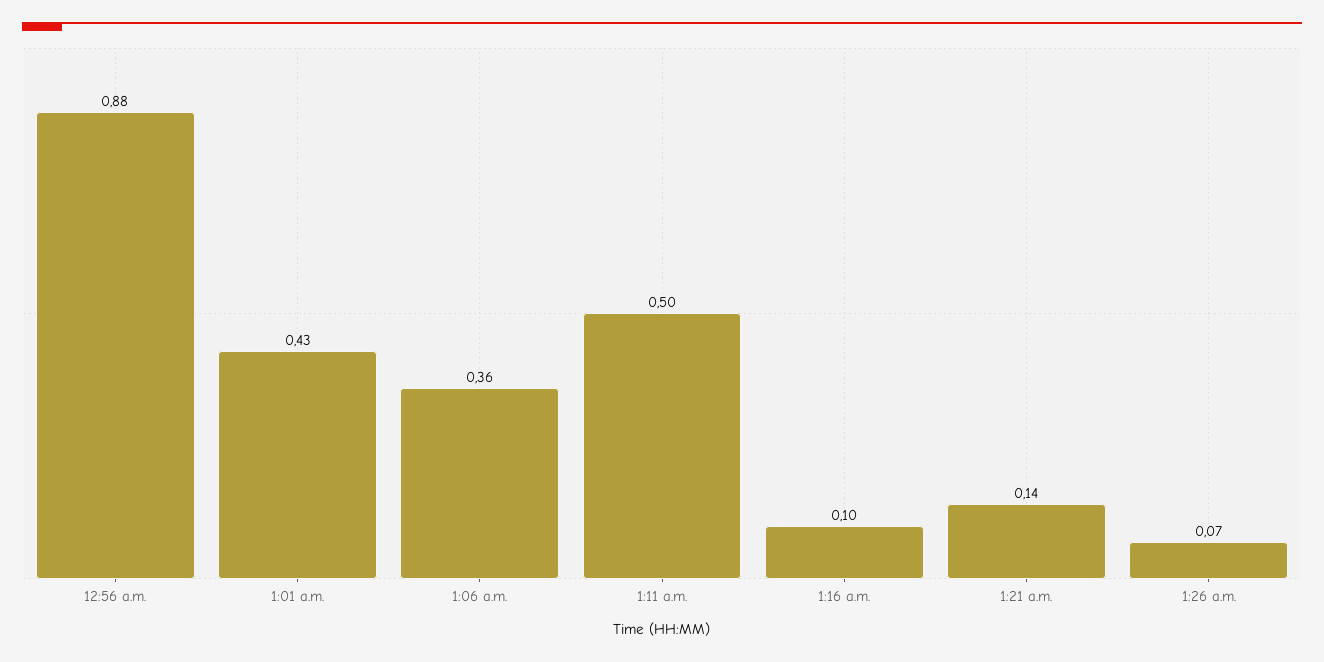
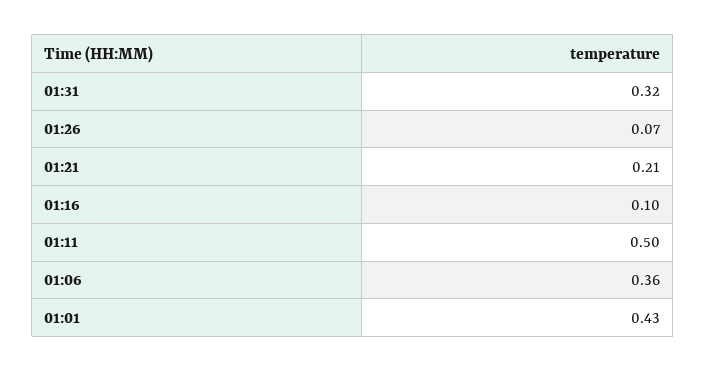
12:56 a.m.: 0.88 -> none
1:21 a.m.: 0.14 -> 0.21
01:31: none -> 0.32

